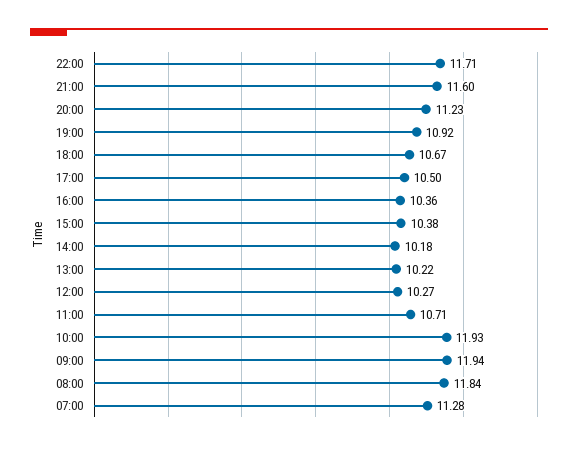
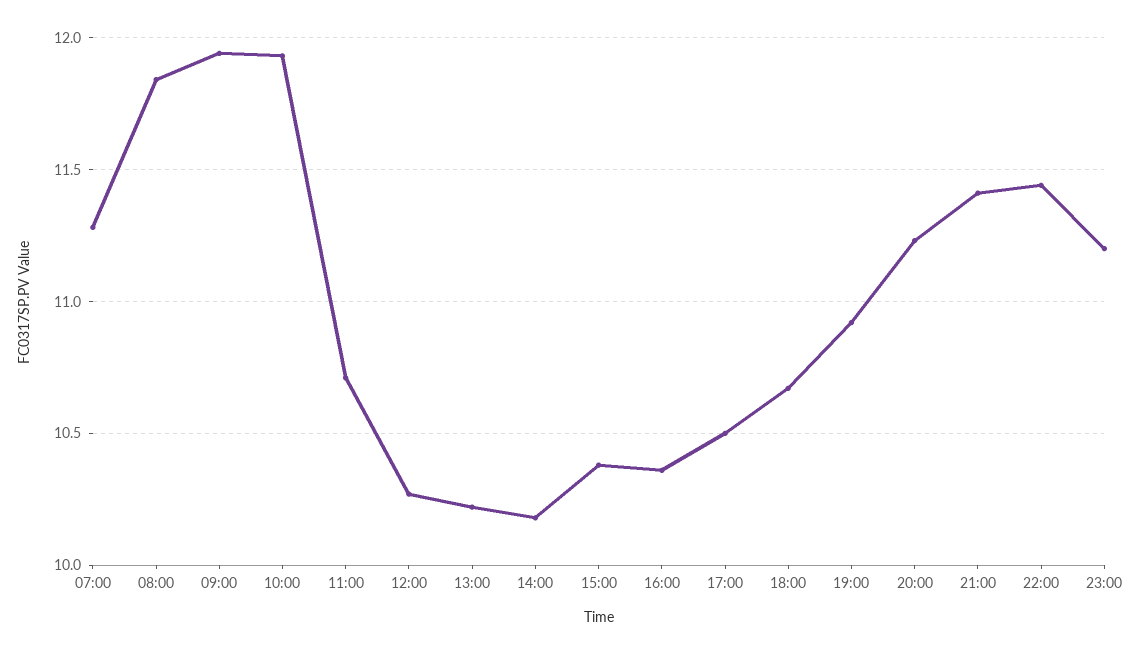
22:00: 11.71 -> 11.45
21:00: 11.6 -> 11.4
23:00: none -> 11.2

